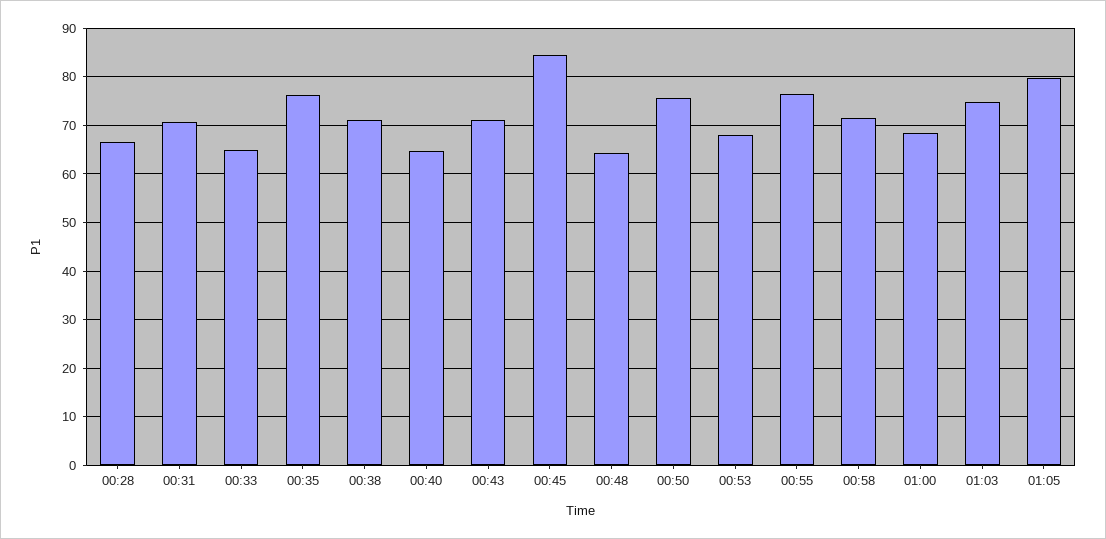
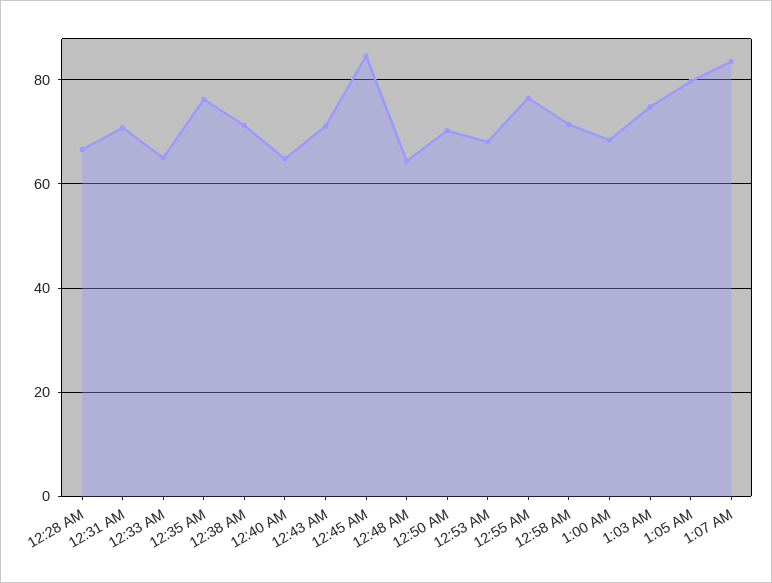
00:50: 76 -> 70
1:07 AM: none -> 84

